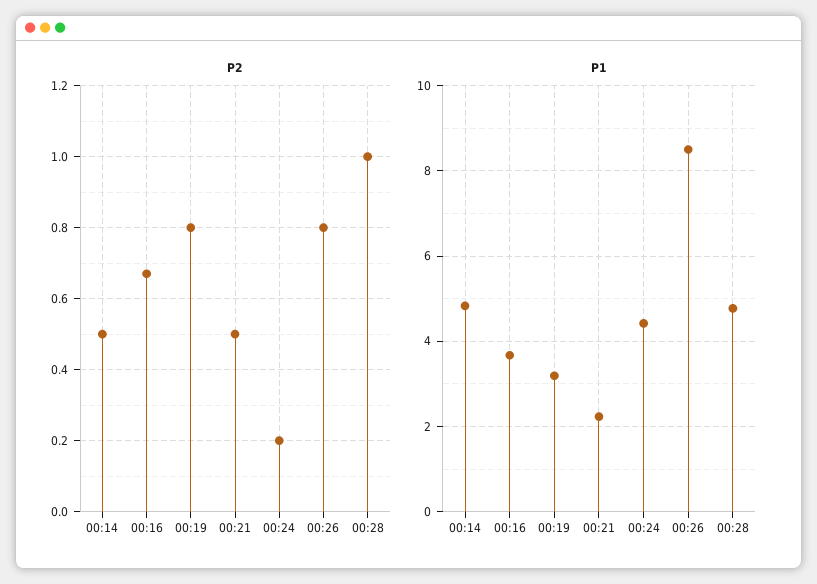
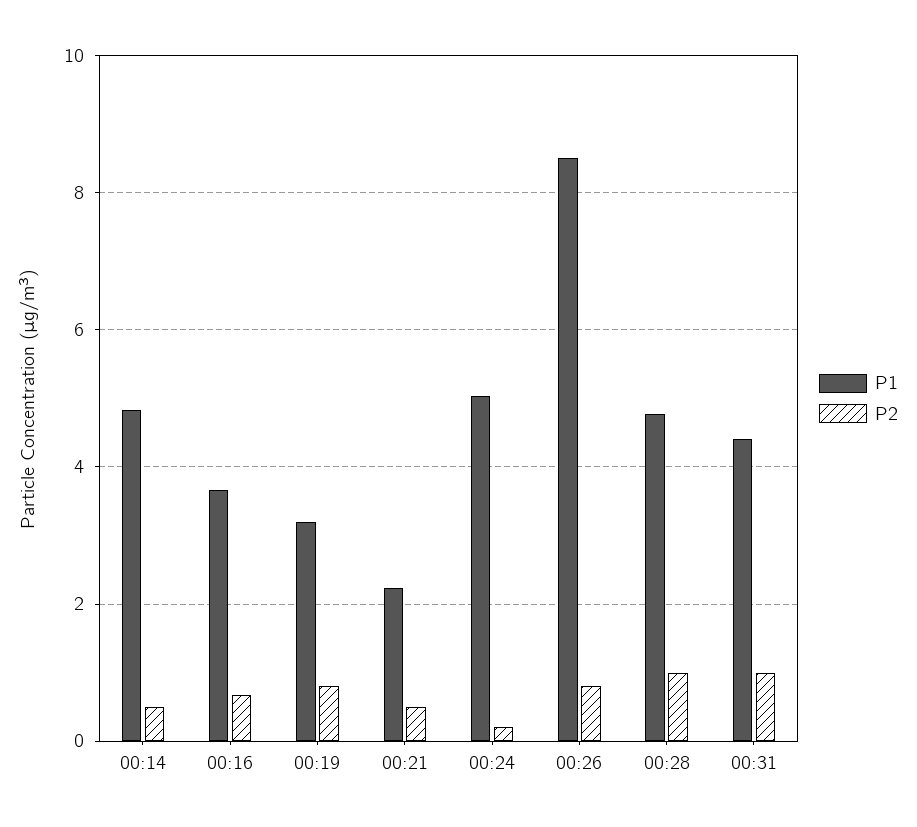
P1, 00:24: 4.4 -> 5
P1, 00:31: none -> 4.4
P2, 00:31: none -> 1

